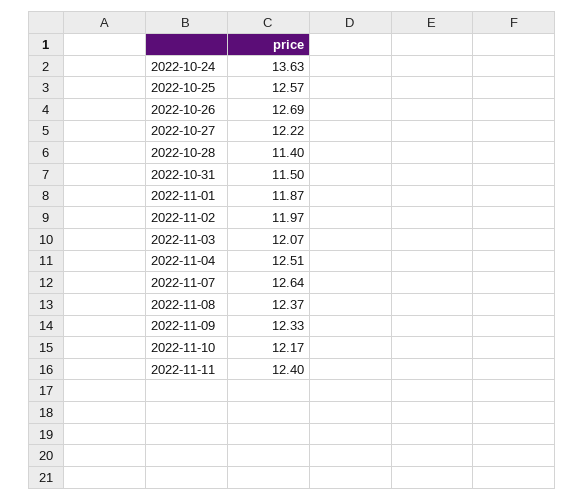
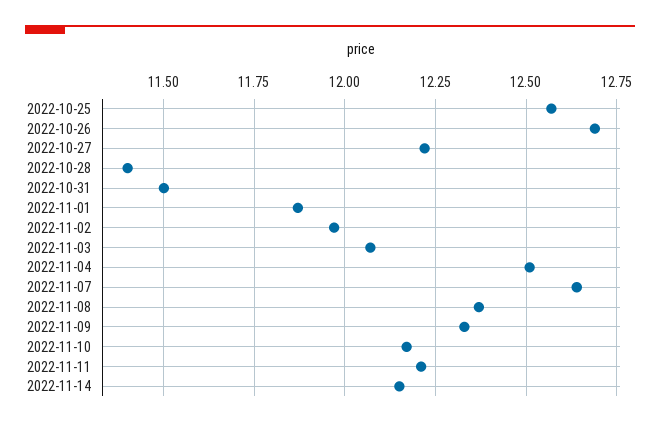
2022-10-24: 13.63 -> none
2022-11-11: 12.4 -> 12.2
2022-11-14: none -> 12.15

